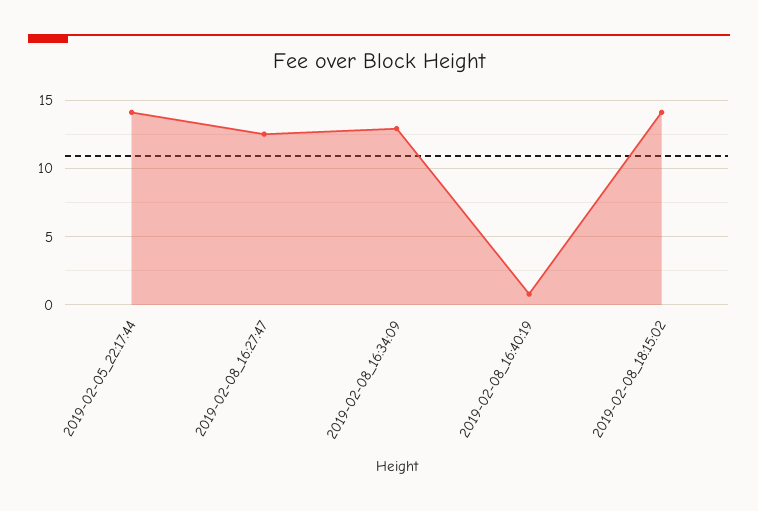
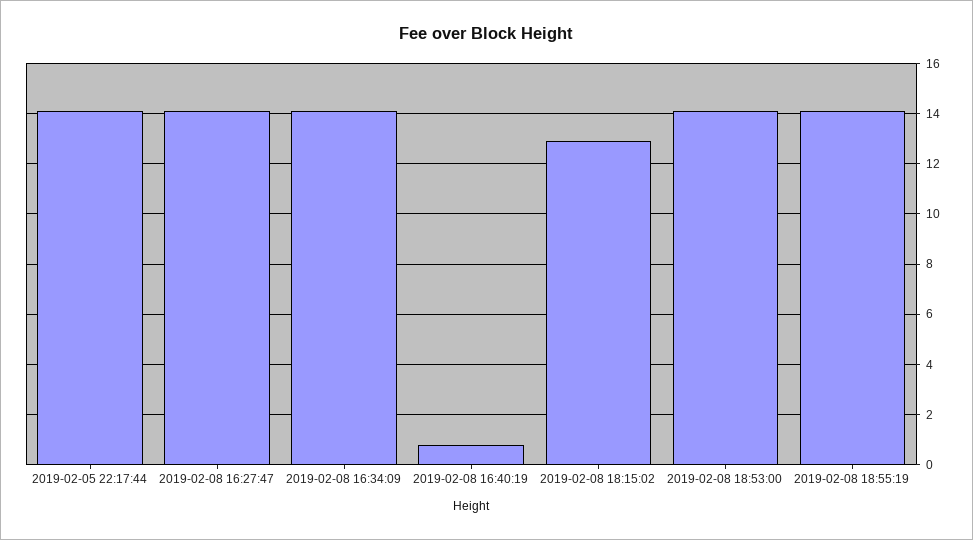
2019-02-08_16:27:47: 12.5 -> 14
2019-02-08_16:34:09: 13 -> 14
2019-02-08_18:15:02: 14 -> 13
2019-02-08 18:53:00: none -> 14
2019-02-08 18:55:19: none -> 14

